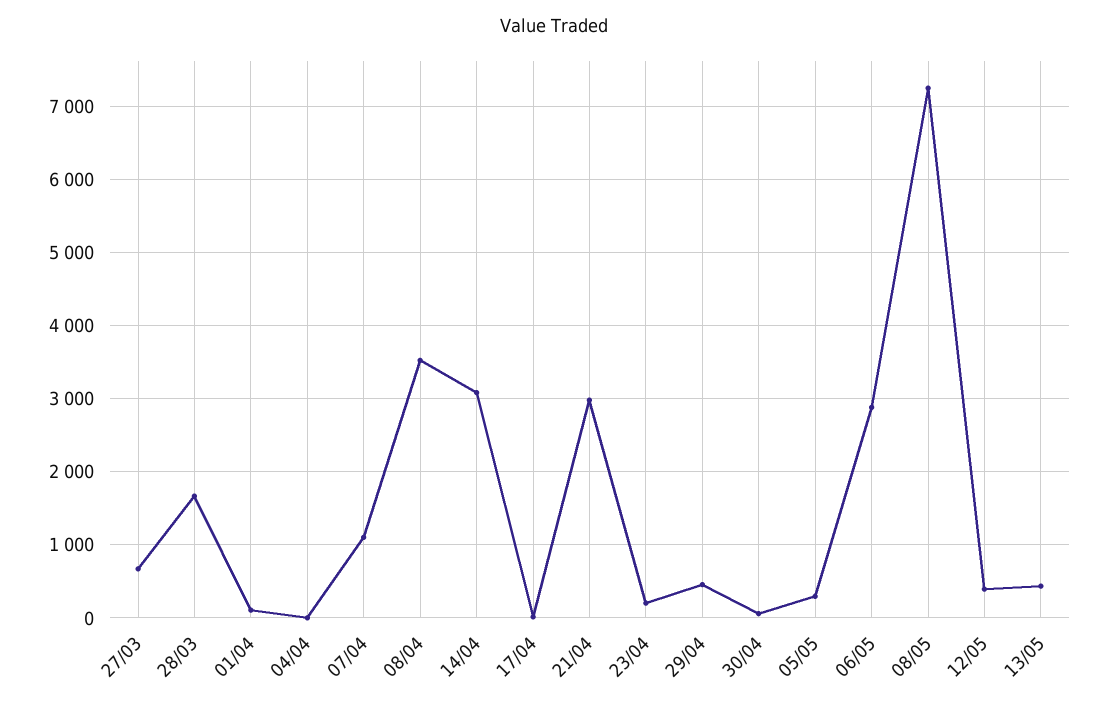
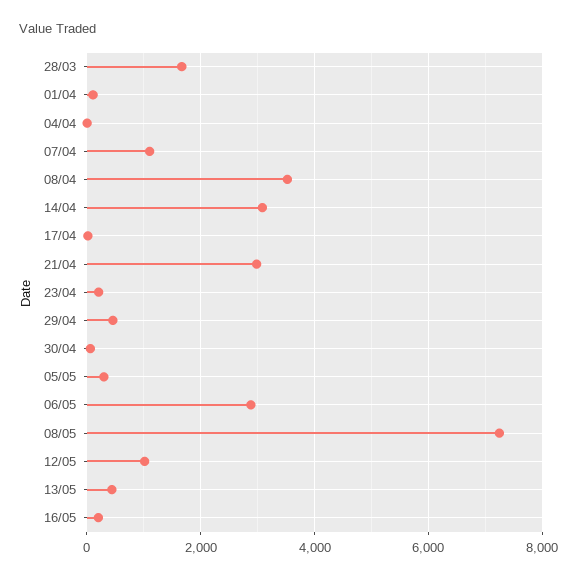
27/03: 700 -> none
12/05: 400 -> 1000
16/05: none -> 200

